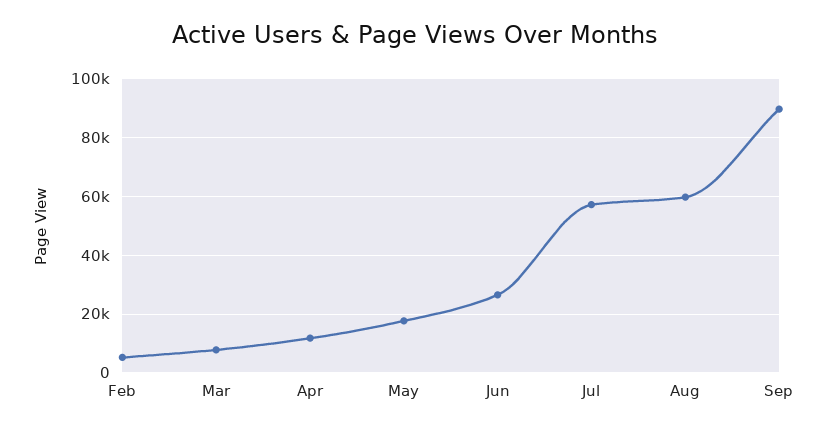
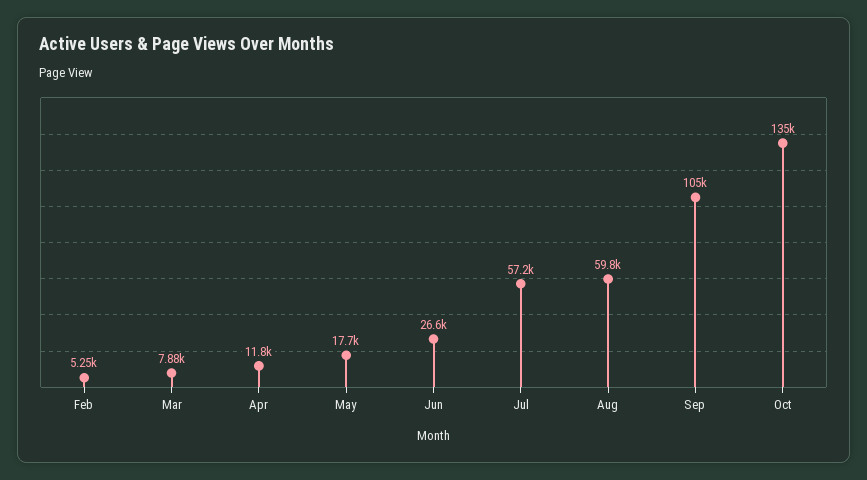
Sep: 90000 -> 105000
Oct: none -> 135000

